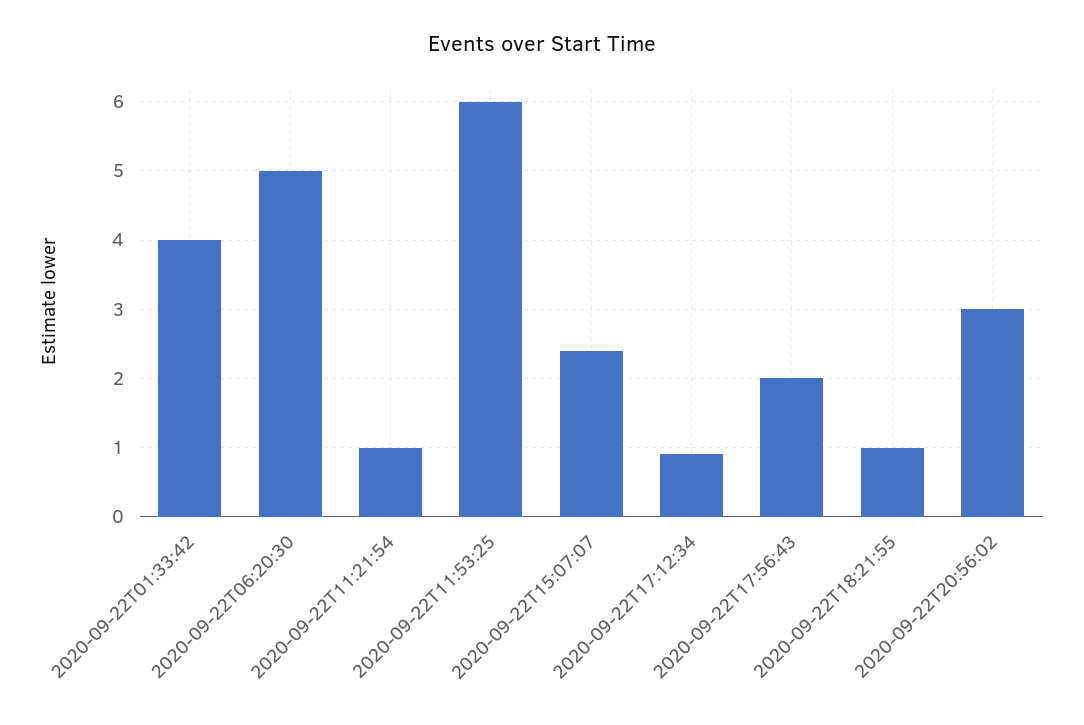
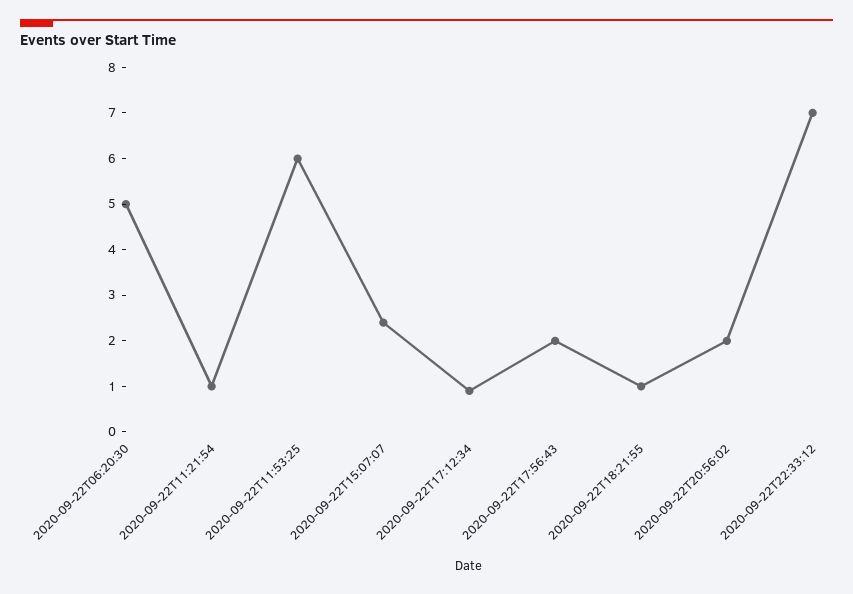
2020-09-22T01:33:42: 4 -> none
2020-09-22T20:56:02: 3 -> 2
2020-09-22T22:33:12: none -> 7

